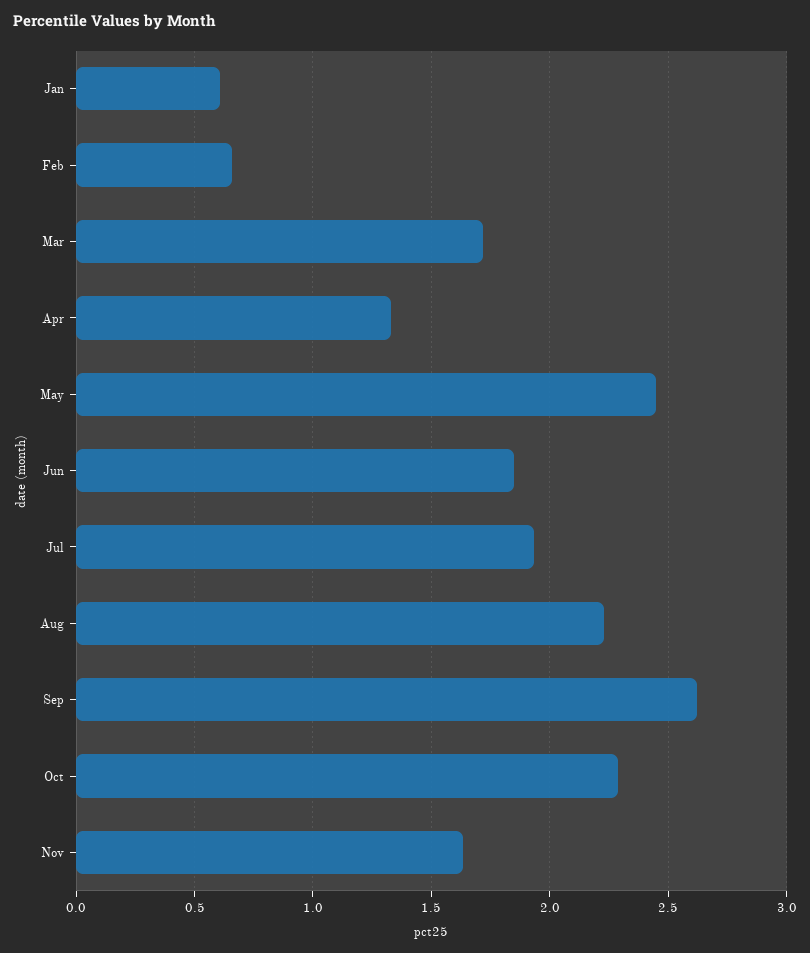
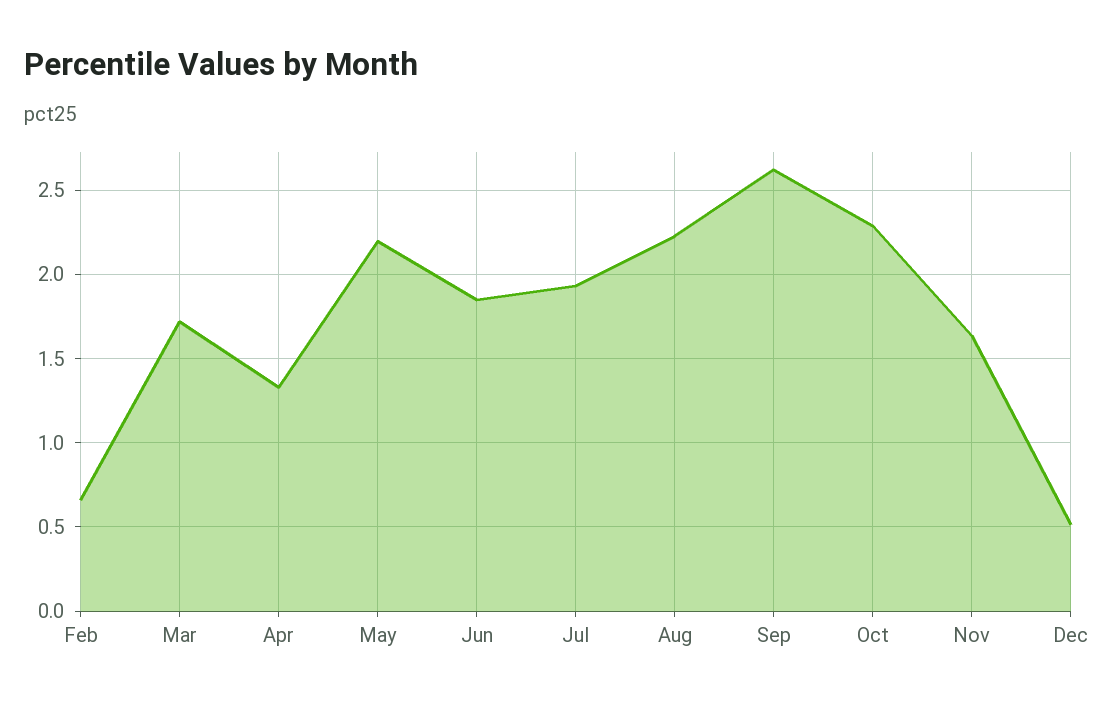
Jan: 0.6 -> none
May: 2.45 -> 2.2
Dec: none -> 0.5

